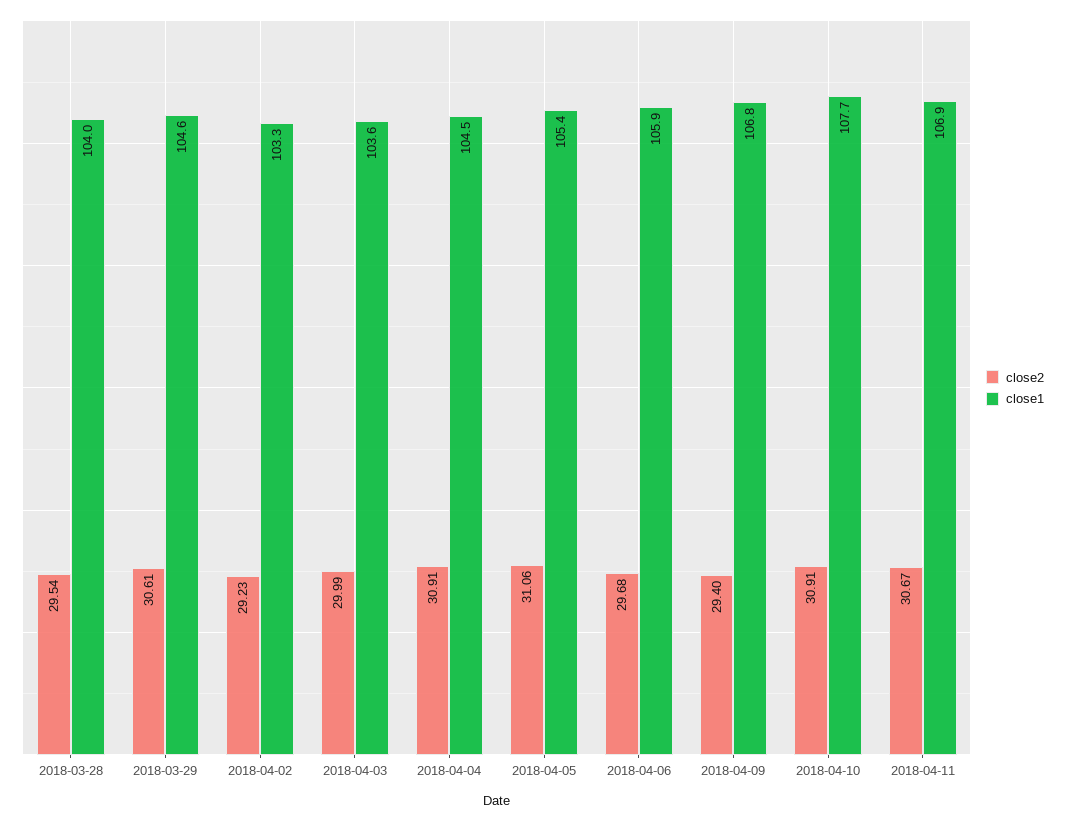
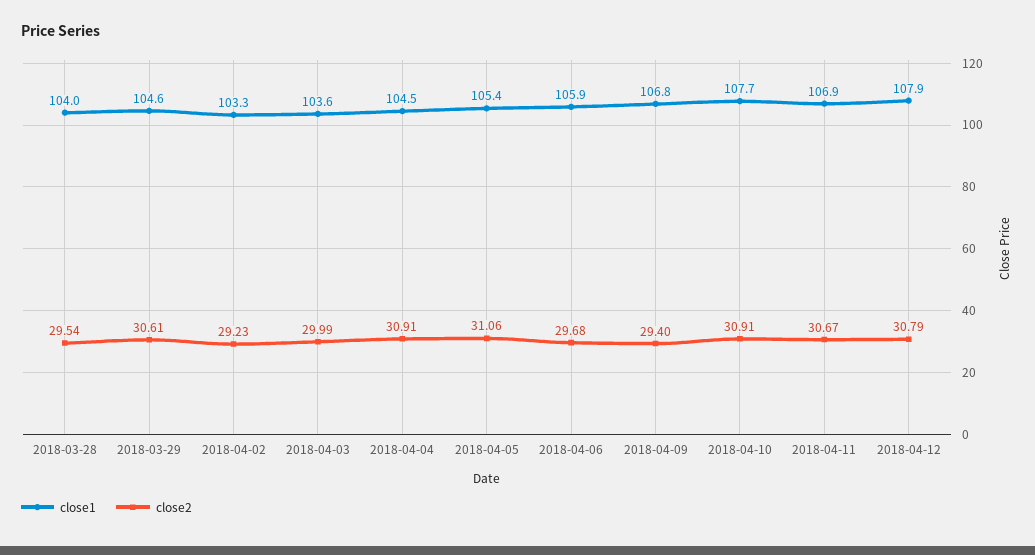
close1, 2018-04-12: none -> 107.9
close2, 2018-04-12: none -> 30.79

